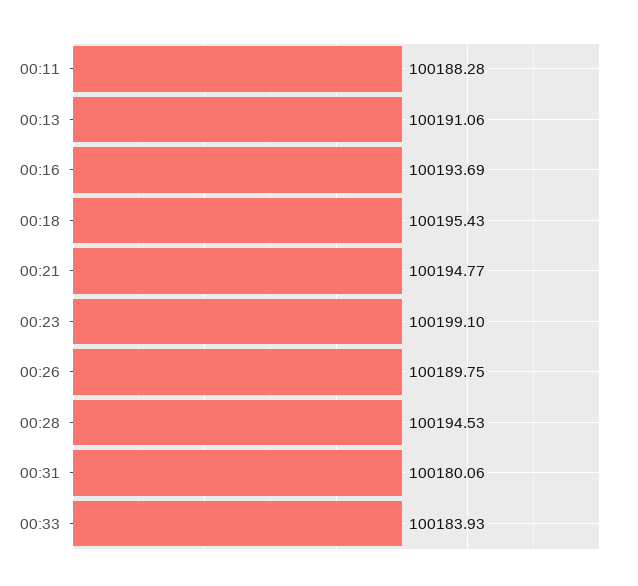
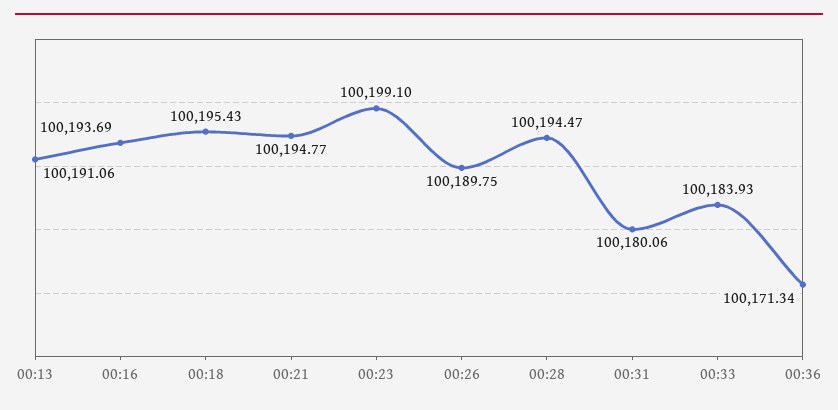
00:11: 100188.28 -> none
00:28: 100194.53 -> 100194.47
00:36: none -> 100171.34

